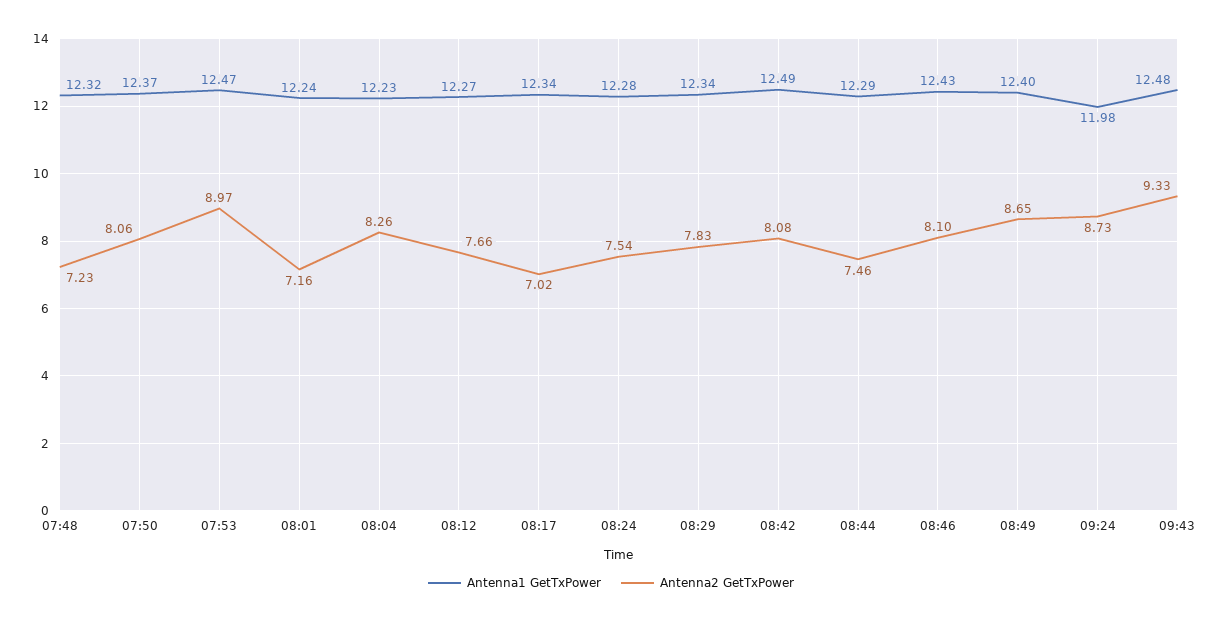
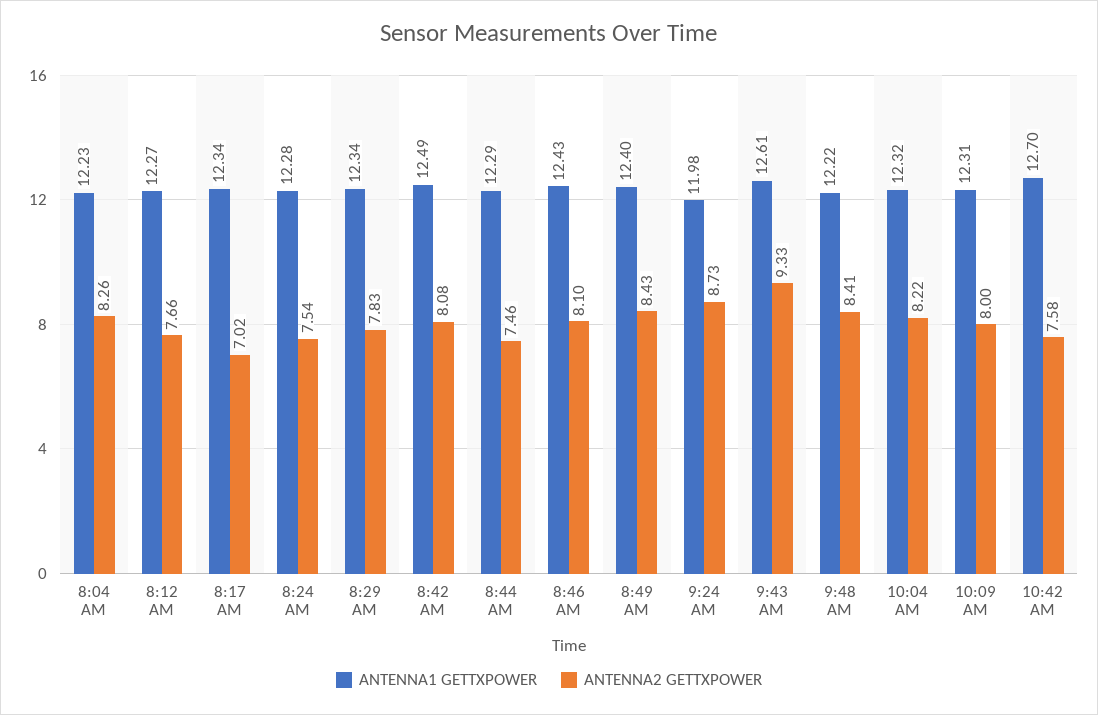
Antenna1 GetTxPower, 07:48: 12.32 -> none
Antenna2 GetTxPower, 07:48: 7.23 -> none
Antenna1 GetTxPower, 07:50: 12.37 -> none
Antenna2 GetTxPower, 07:50: 8.06 -> none
Antenna1 GetTxPower, 07:53: 12.47 -> none
Antenna2 GetTxPower, 07:53: 8.97 -> none
Antenna1 GetTxPower, 08:01: 12.24 -> none
Antenna2 GetTxPower, 08:01: 7.16 -> none
Antenna2 GetTxPower, 08:49: 8.65 -> 8.43
Antenna1 GetTxPower, 09:43: 12.48 -> 12.61
Antenna1 GetTxPower, 9:48 AM: none -> 12.22
Antenna2 GetTxPower, 9:48 AM: none -> 8.41
Antenna1 GetTxPower, 10:04 AM: none -> 12.32
Antenna2 GetTxPower, 10:04 AM: none -> 8.22
Antenna1 GetTxPower, 10:09 AM: none -> 12.31
Antenna2 GetTxPower, 10:09 AM: none -> 8
Antenna1 GetTxPower, 10:42 AM: none -> 12.7
Antenna2 GetTxPower, 10:42 AM: none -> 7.58

